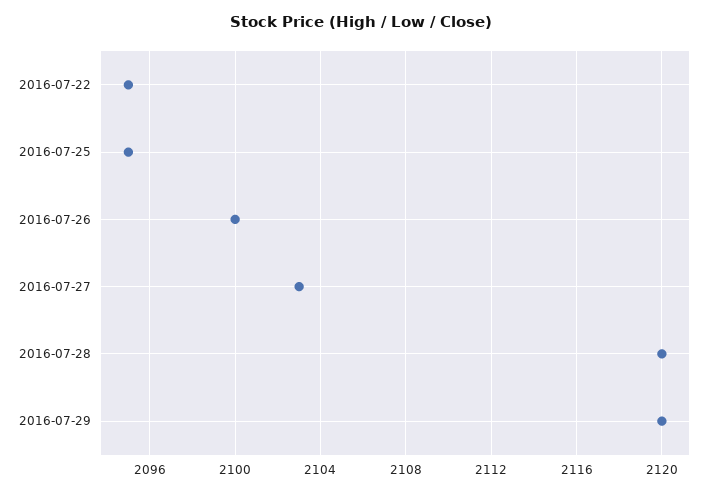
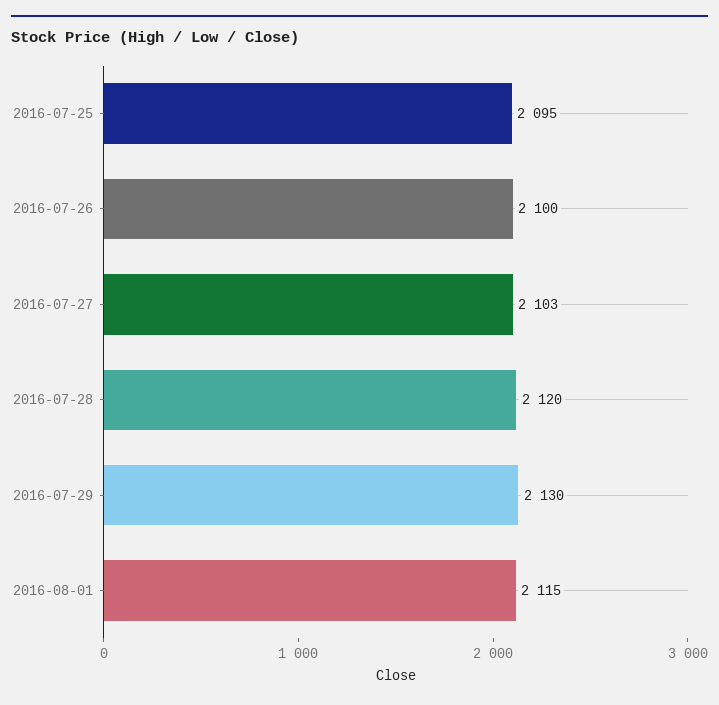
2016-07-22: 2095 -> none
2016-07-29: 2120 -> 2130
2016-08-01: none -> 2115

